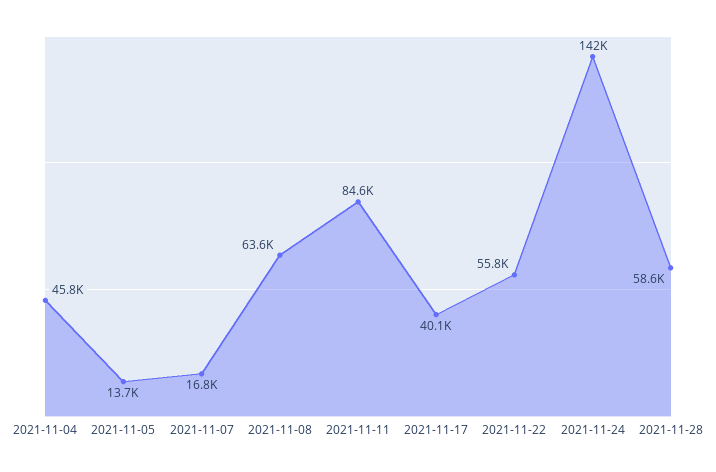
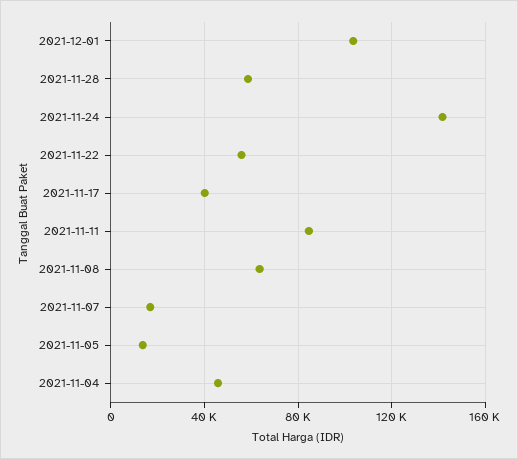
2021-12-01: none -> 105000

